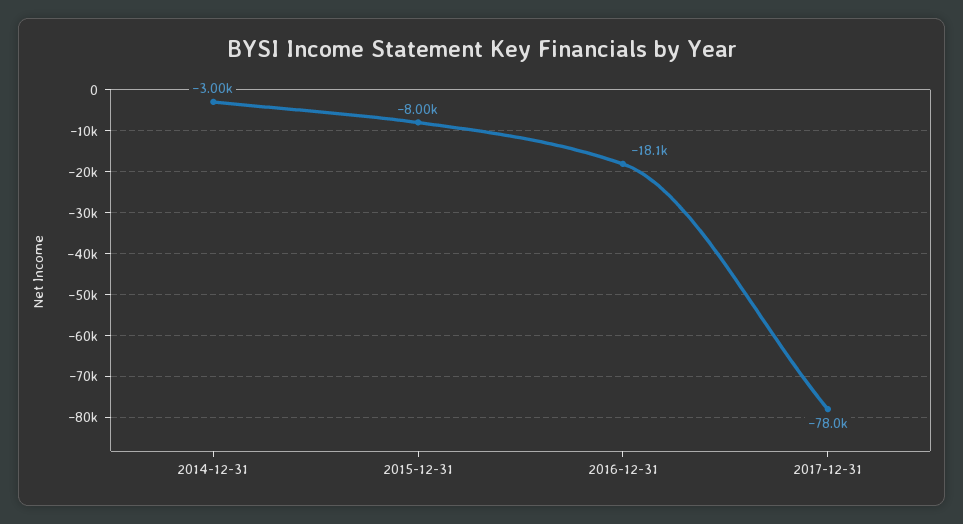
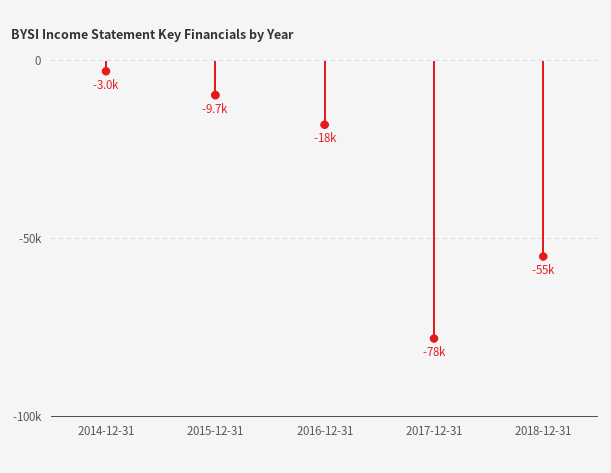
2015-12-31: -8000 -> -9700
2018-12-31: none -> -55000

